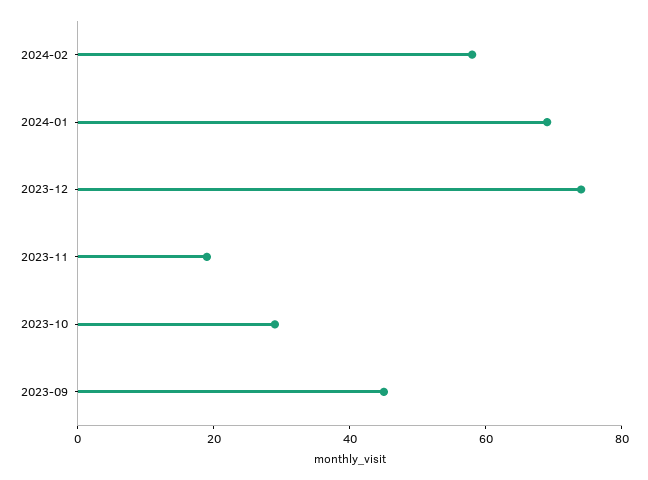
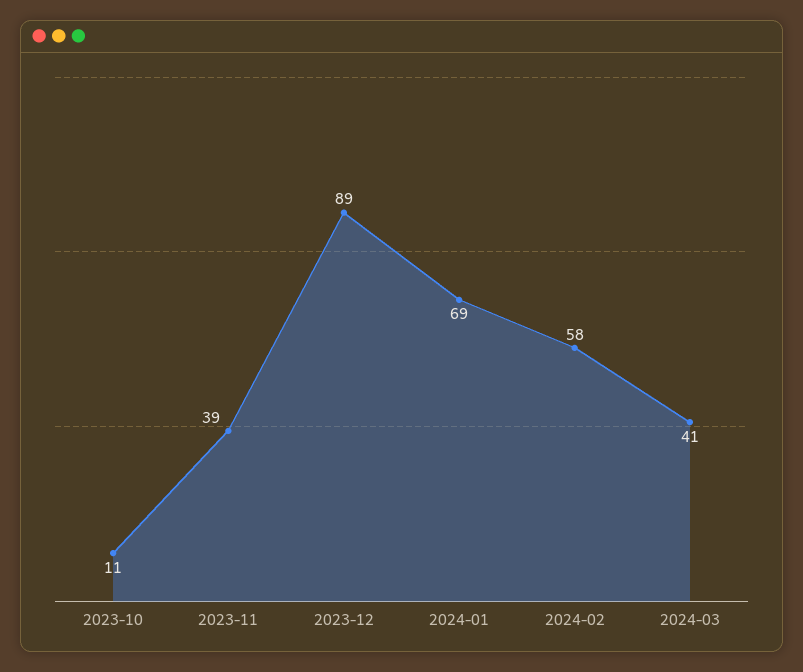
2023-12: 75 -> 89
2023-11: 20 -> 39
2023-10: 30 -> 11
2023-09: 45 -> none
2024-03: none -> 41

